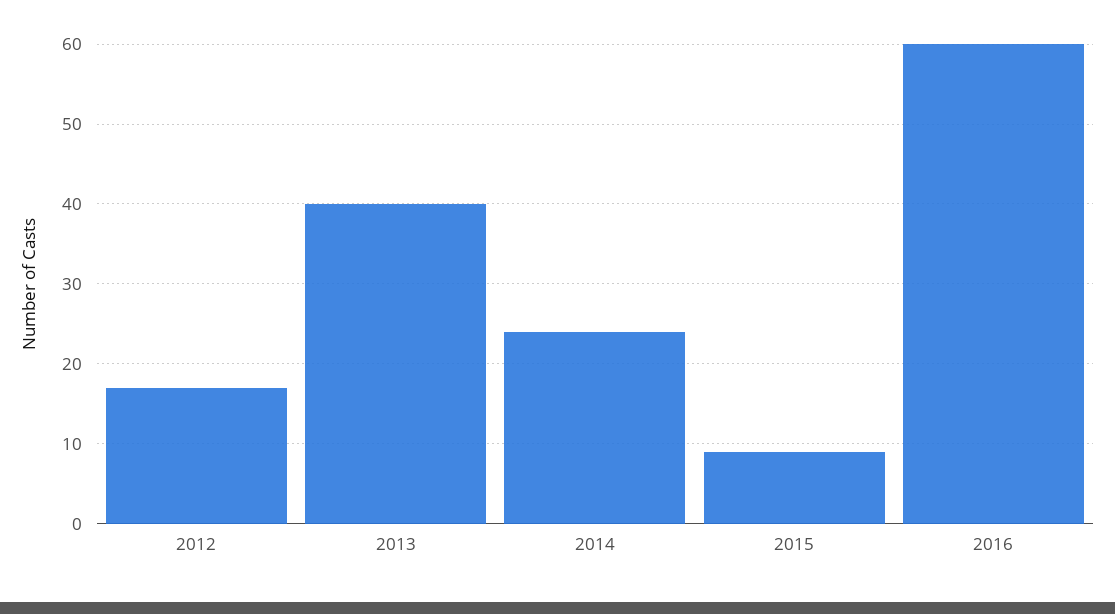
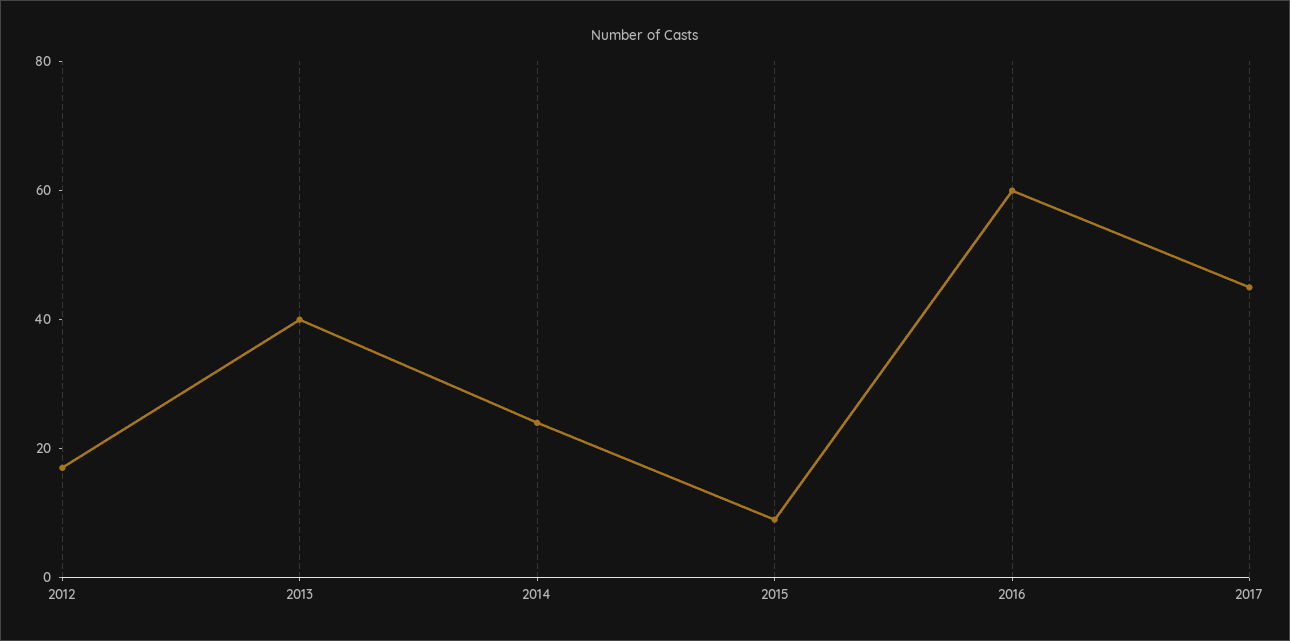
2017: none -> 45

